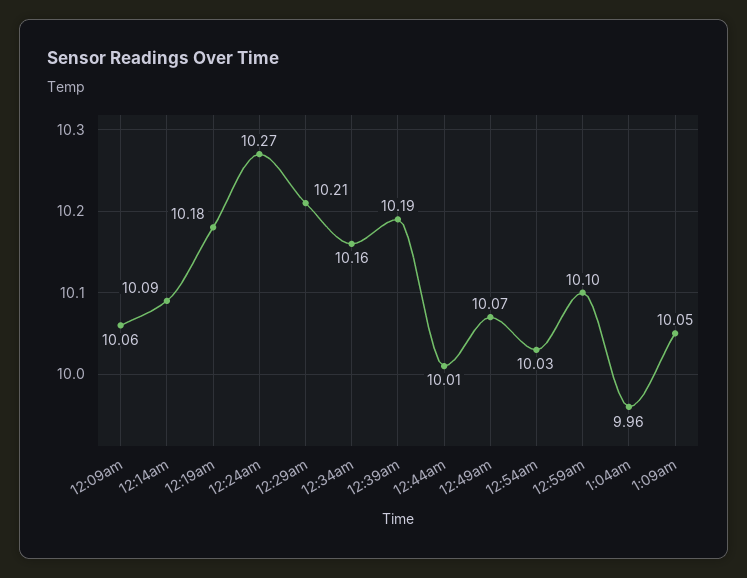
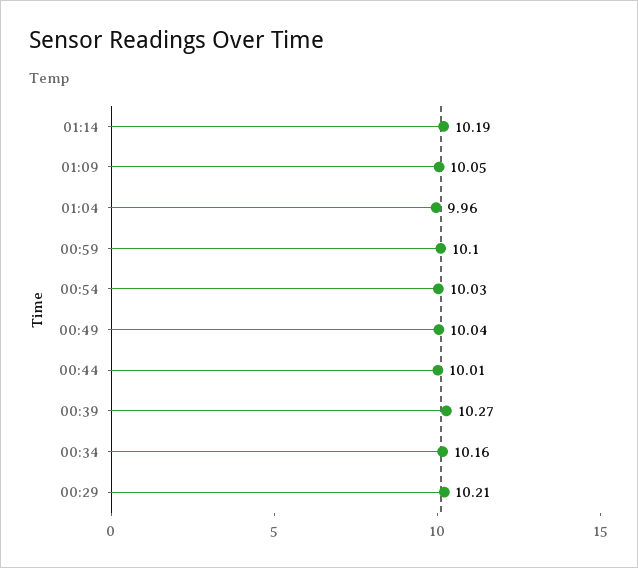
12:09am: 10.06 -> none
12:14am: 10.09 -> none
12:19am: 10.18 -> none
12:24am: 10.27 -> none
12:39am: 10.19 -> 10.27
12:49am: 10.07 -> 10.04
01:14: none -> 10.19

